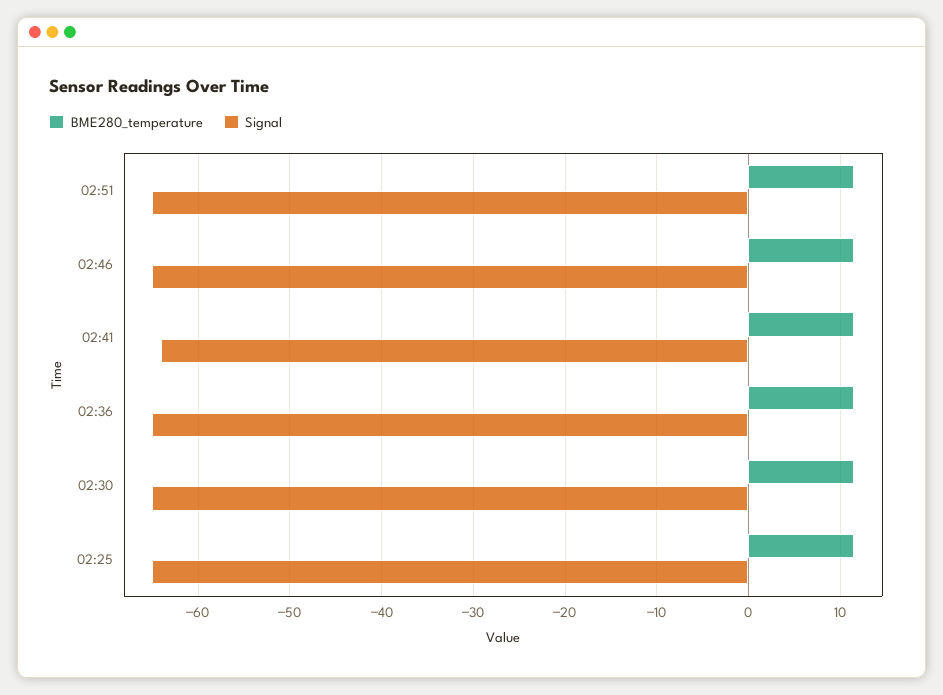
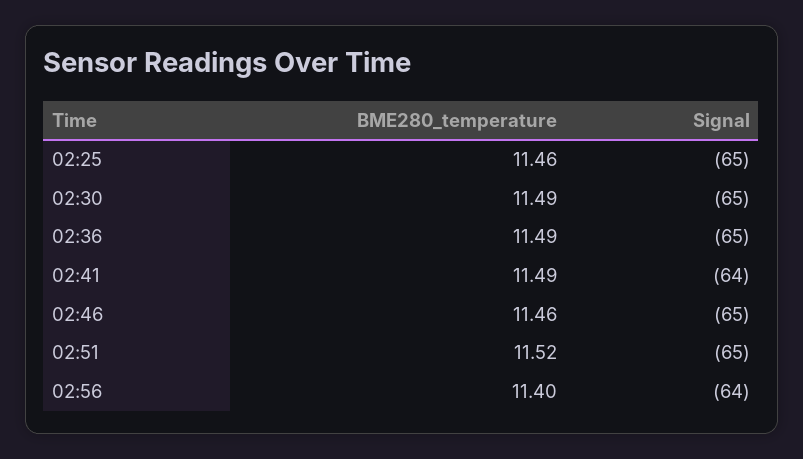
BME280_temperature, 02:56: none -> 11.4
Signal, 02:56: none -> -64

